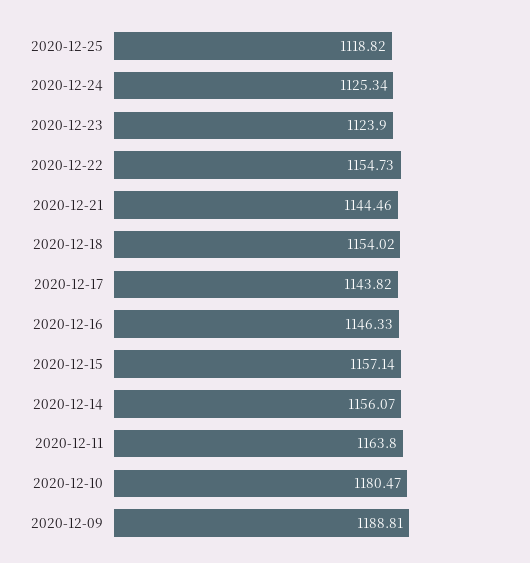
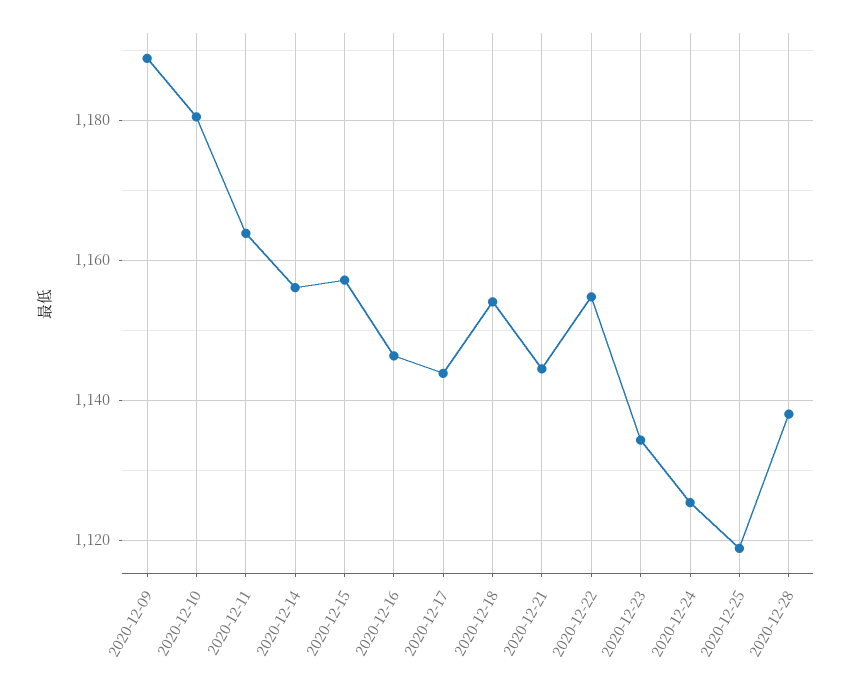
2020-12-23: 1123.9 -> 1134
2020-12-28: none -> 1138

